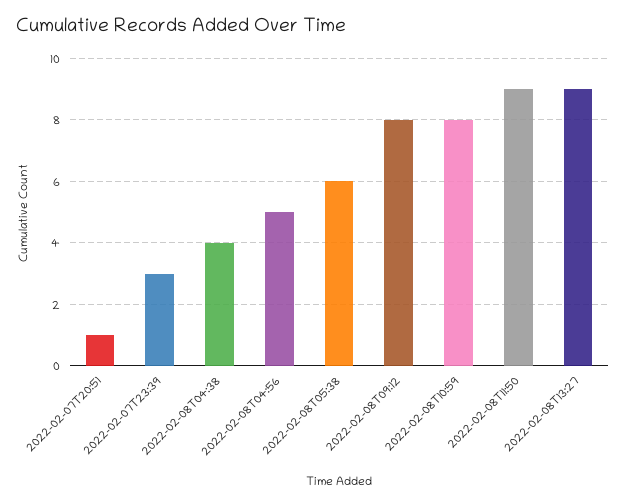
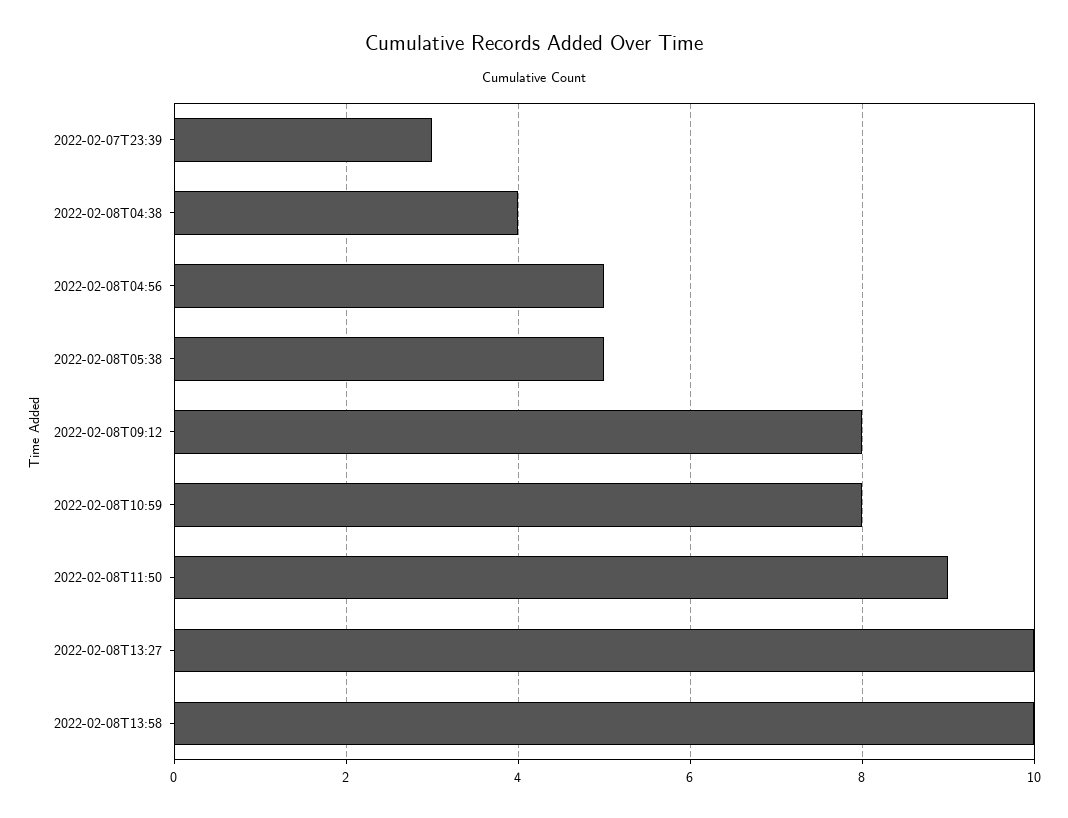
2022-02-07T20:51: 1 -> none
2022-02-08T05:38: 6 -> 5
2022-02-08T13:27: 9 -> 10
2022-02-08T13:58: none -> 10

